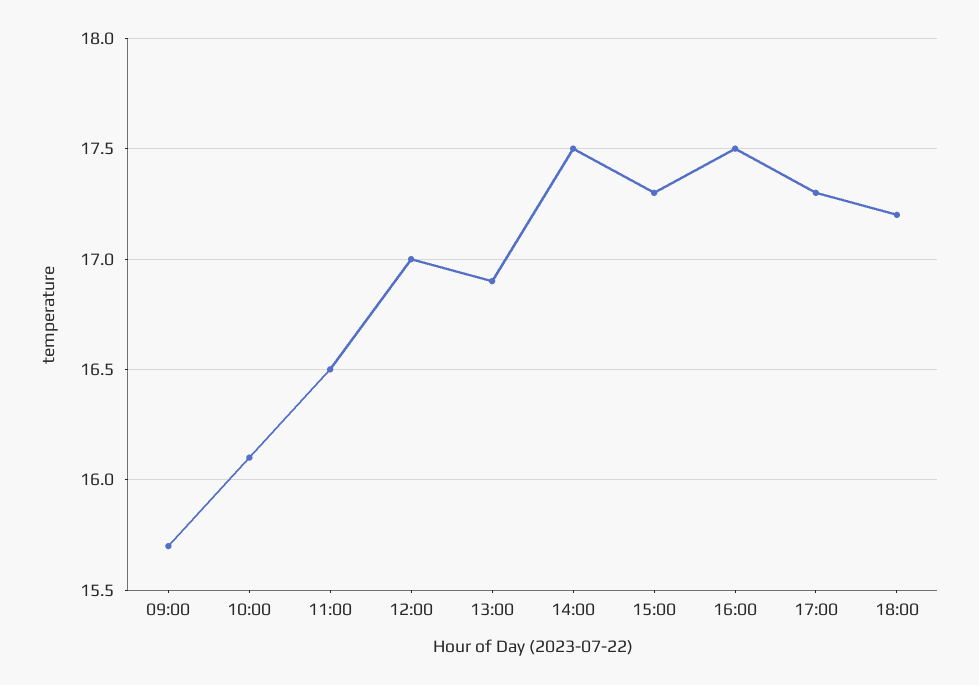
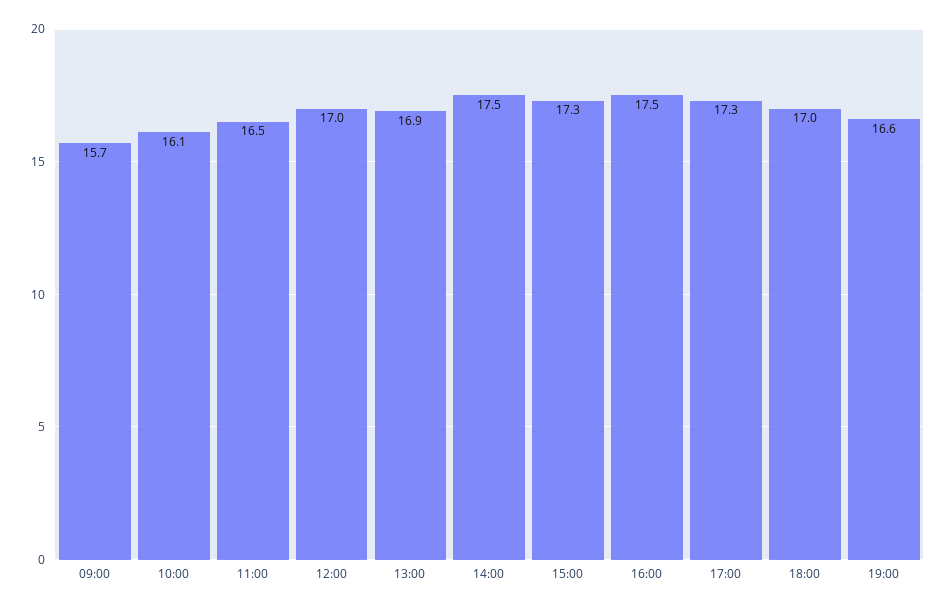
18:00: 17.2 -> 17
19:00: none -> 16.6

